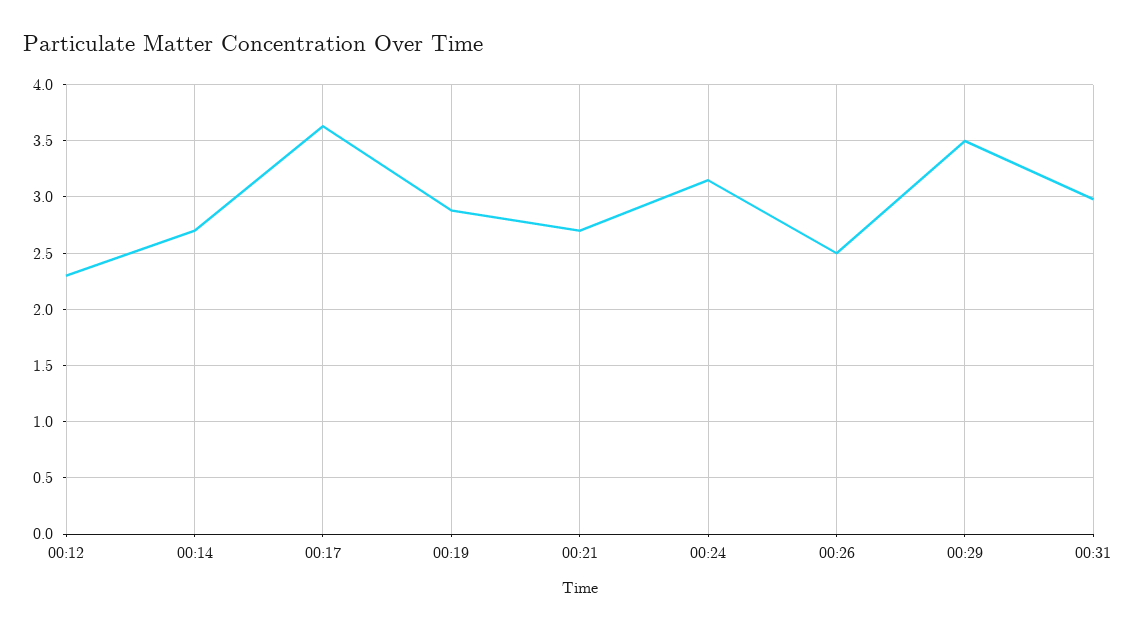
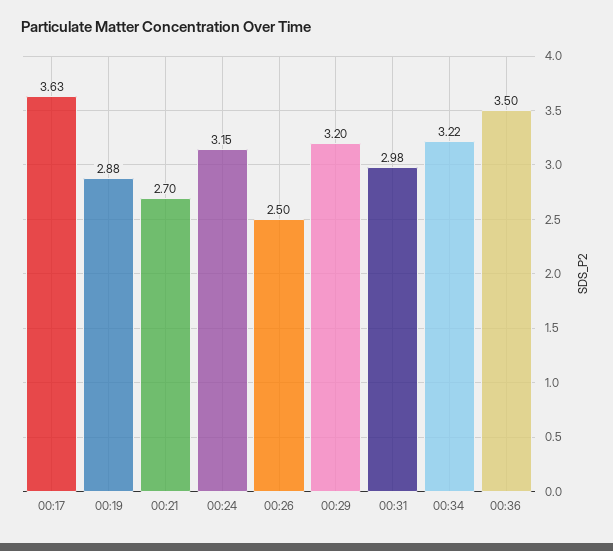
00:12: 2.3 -> none
00:14: 2.7 -> none
00:29: 3.5 -> 3.2
00:34: none -> 3.22
00:36: none -> 3.5

